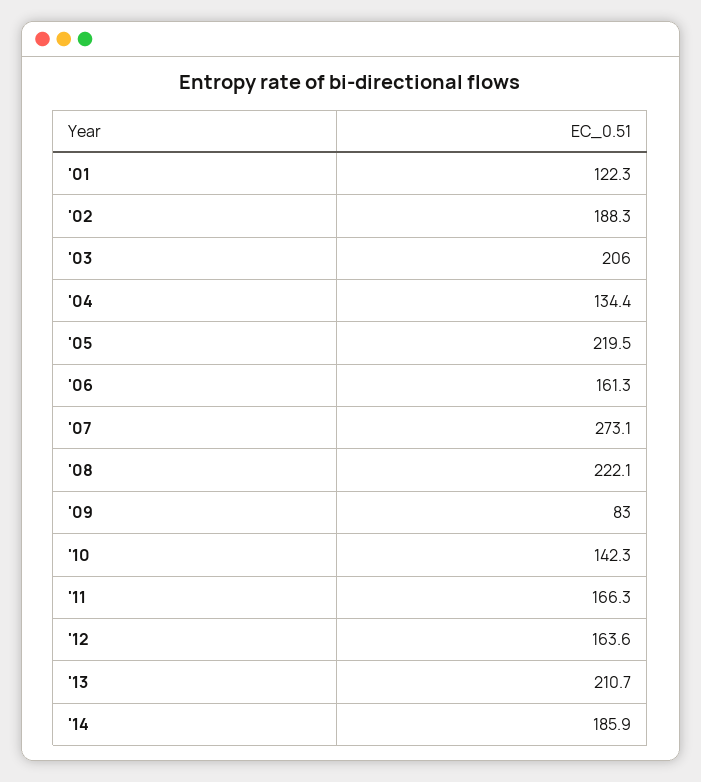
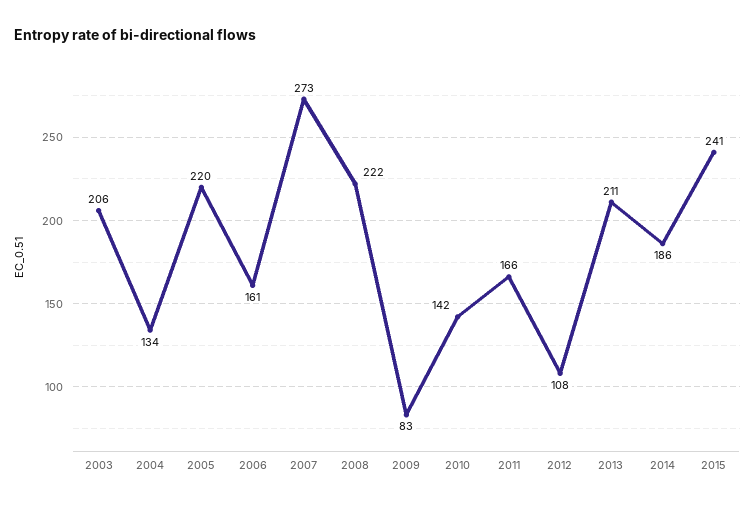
'01: 122.3 -> none
'02: 188.3 -> none
'12: 163.6 -> 108
2015: none -> 241

